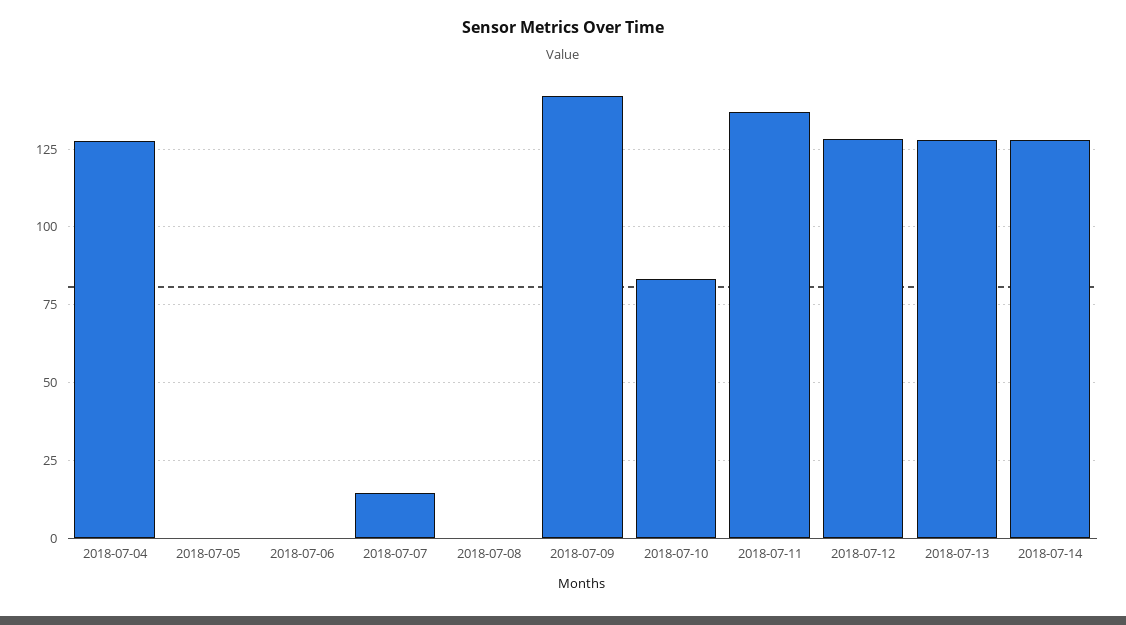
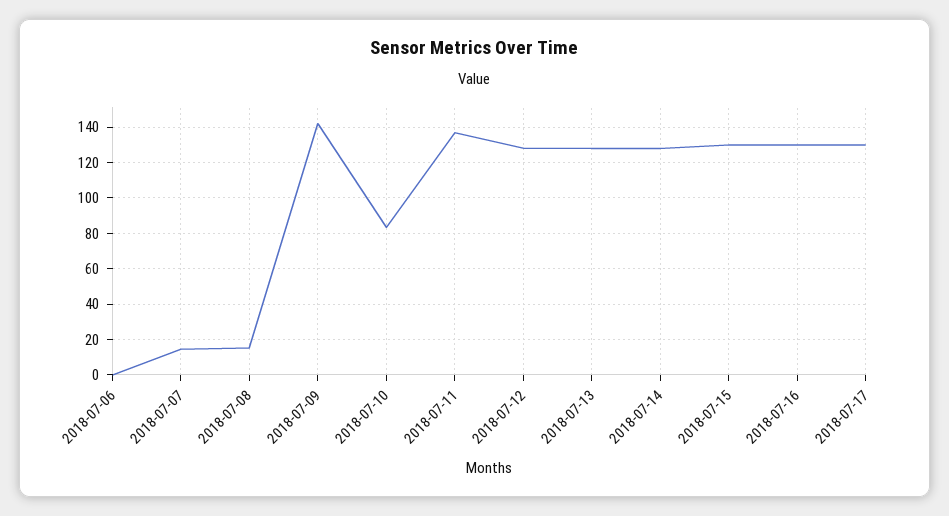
2018-07-04: 127.5 -> none
2018-07-05: 0 -> none
2018-07-08: 0 -> 15
2018-07-15: none -> 130
2018-07-16: none -> 130
2018-07-17: none -> 130

